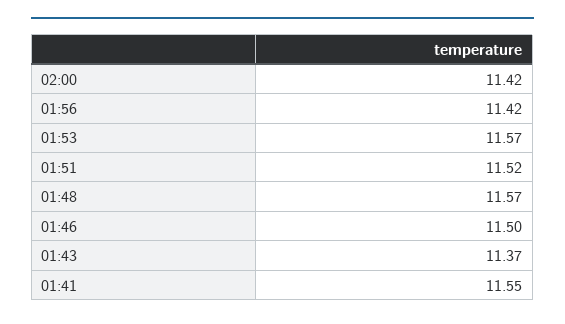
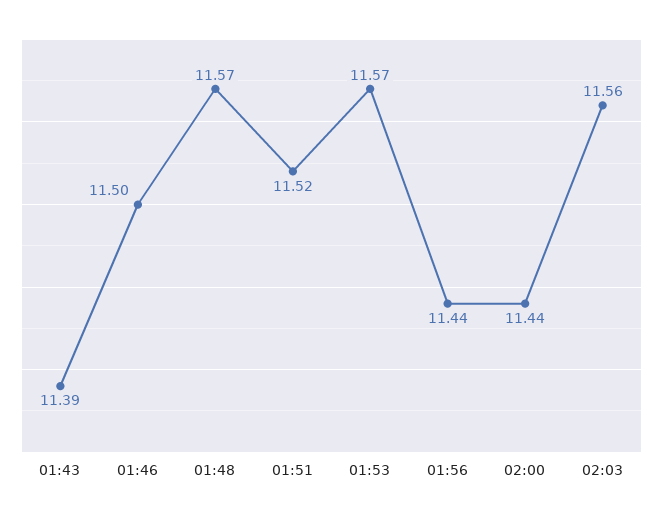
02:00: 11.42 -> 11.44
01:56: 11.42 -> 11.44
01:43: 11.37 -> 11.39
01:41: 11.55 -> none
02:03: none -> 11.56

